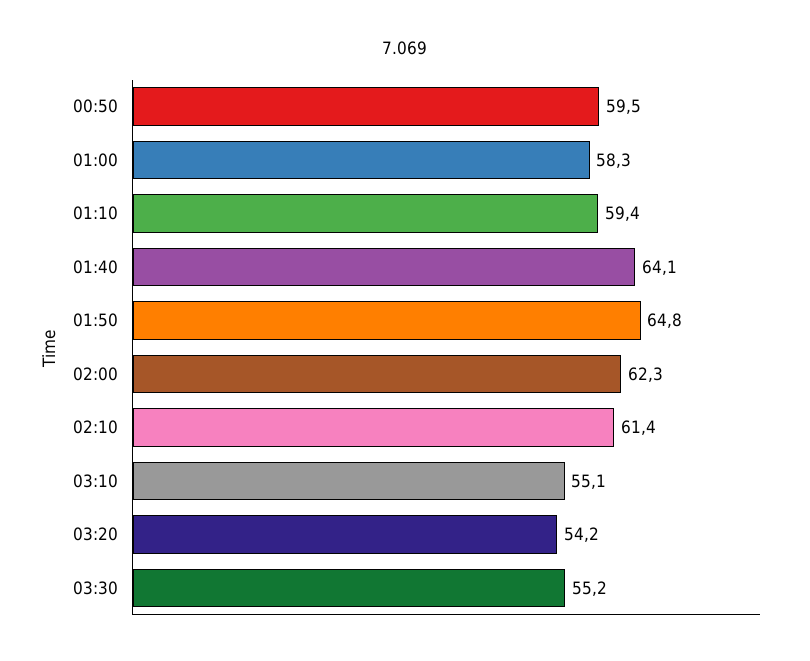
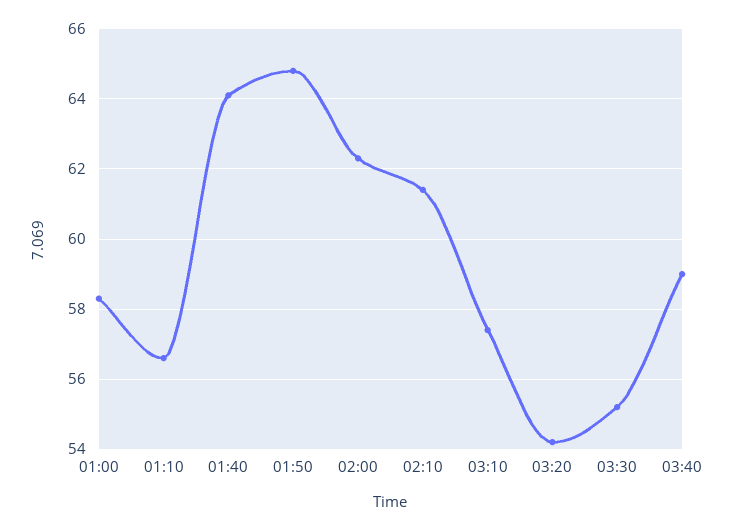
00:50: 59.5 -> none
01:10: 59.4 -> 56.5
03:10: 55.1 -> 57.5
03:40: none -> 59

